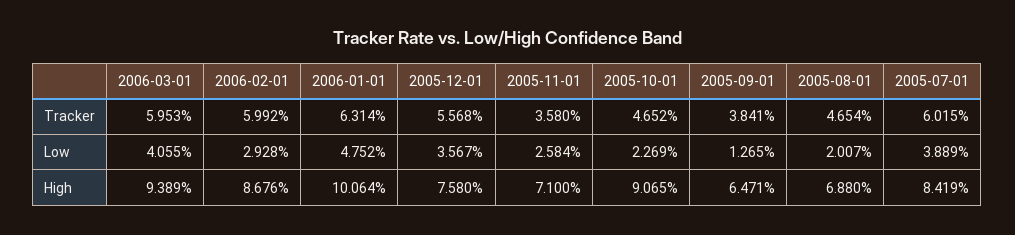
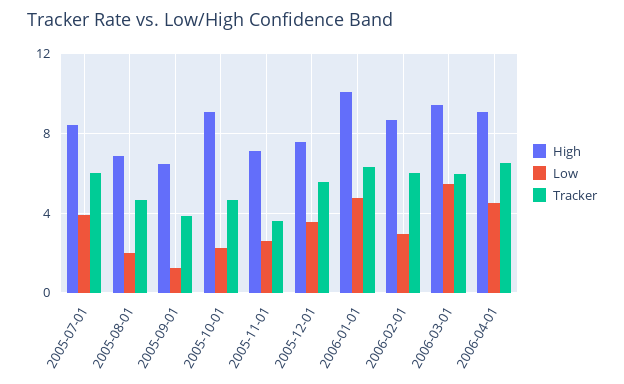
Low, 2006-03-01: 4.055 -> 5.5
High, 2006-04-01: none -> 9
Low, 2006-04-01: none -> 4.5
Tracker, 2006-04-01: none -> 6.5

